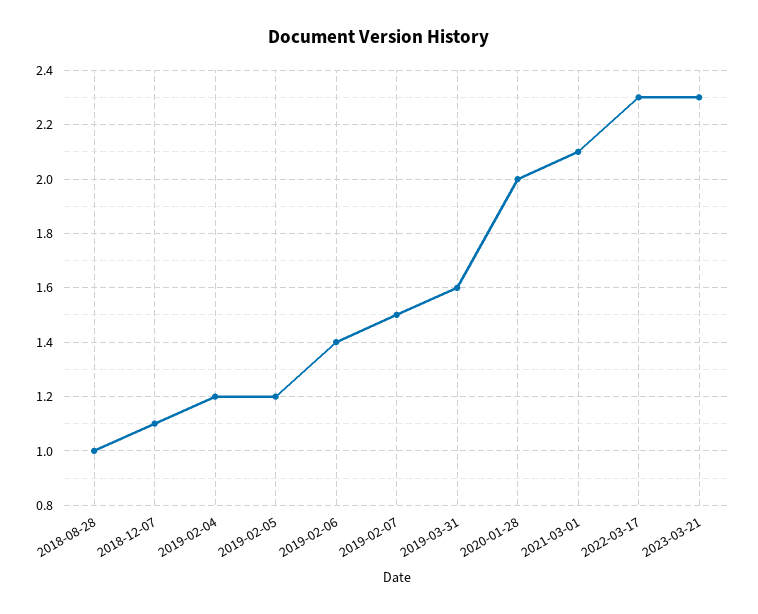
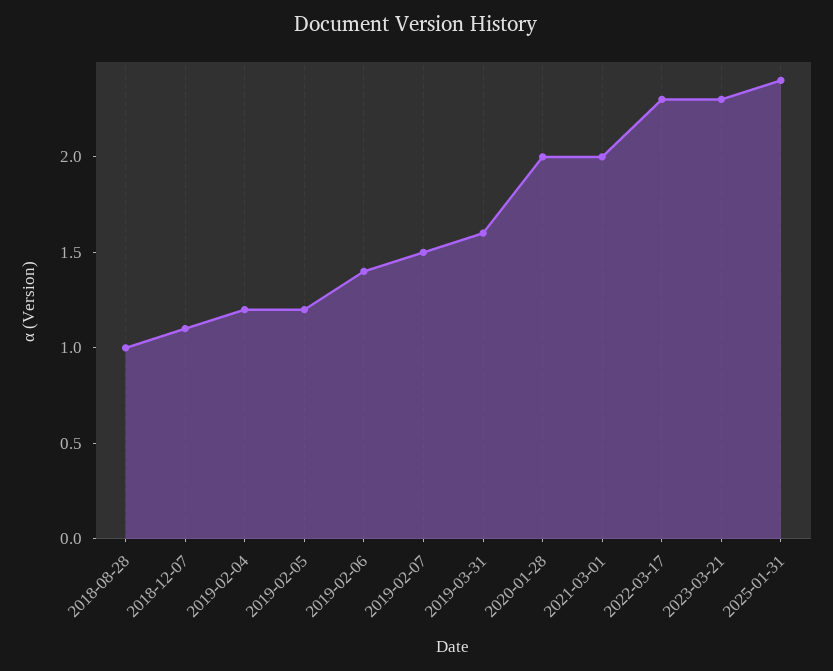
2021-03-01: 2.1 -> 2
2025-01-31: none -> 2.4

